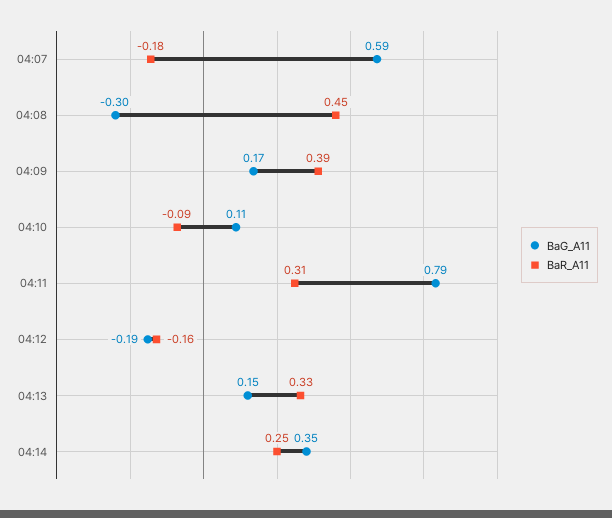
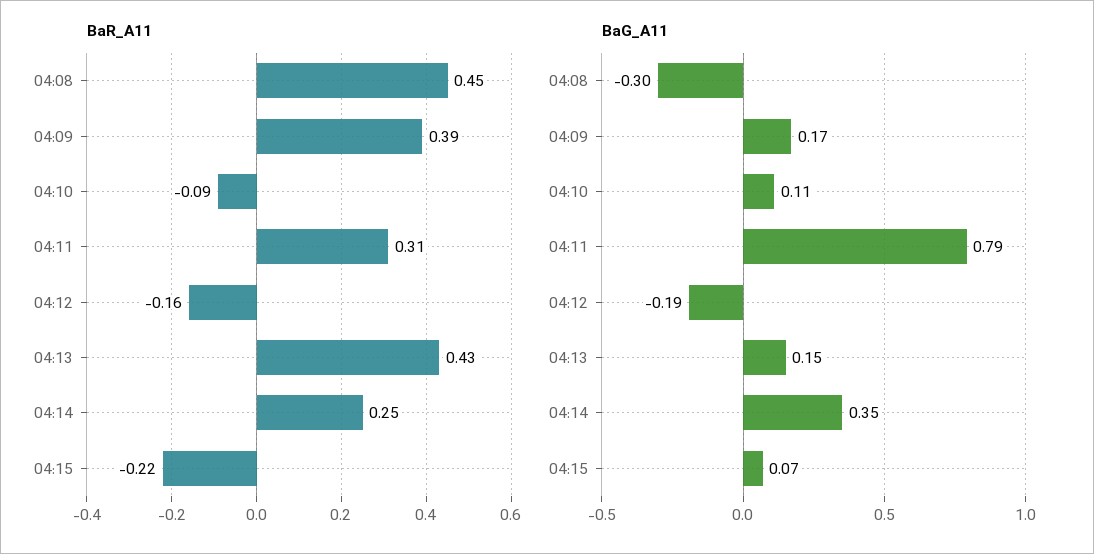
BaG_A11, 04:07: 0.59 -> none
BaR_A11, 04:07: -0.18 -> none
BaR_A11, 04:13: 0.33 -> 0.43
BaR_A11, 04:15: none -> -0.22
BaG_A11, 04:15: none -> 0.07

